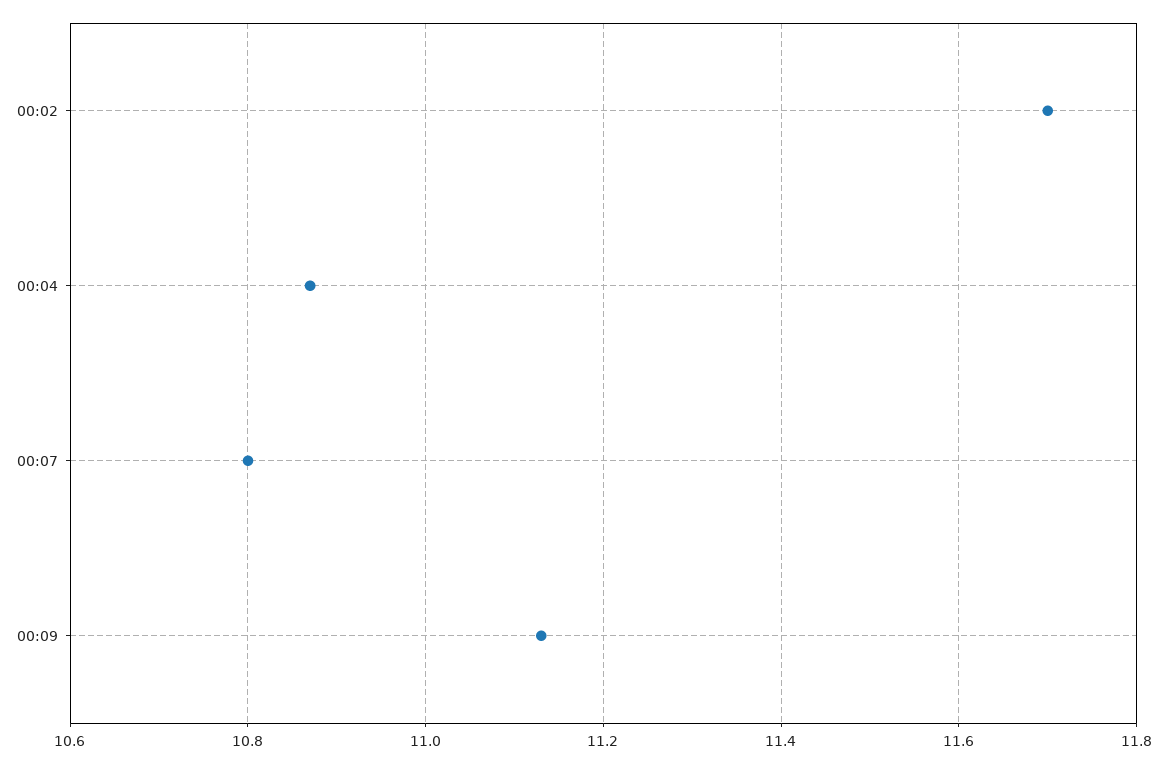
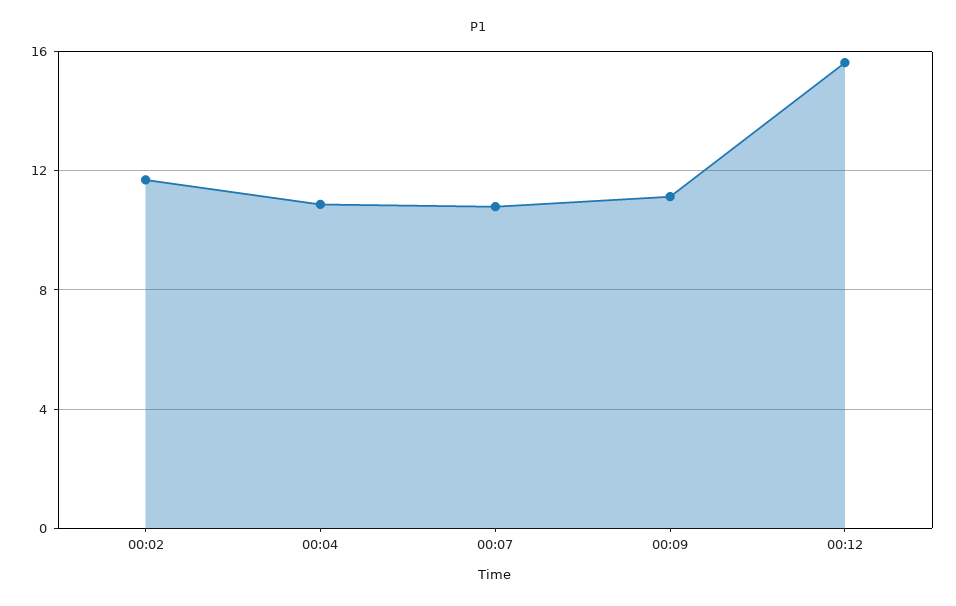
00:12: none -> 15.5

